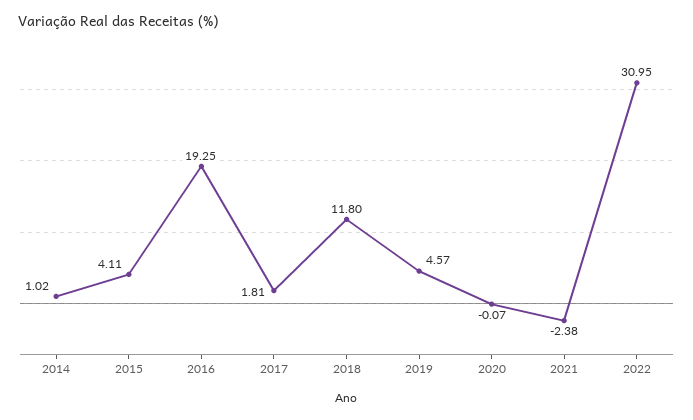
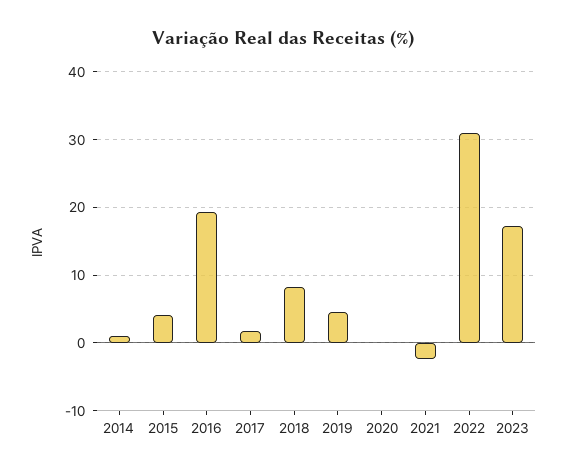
2018: 11.8 -> 8
2023: none -> 17

